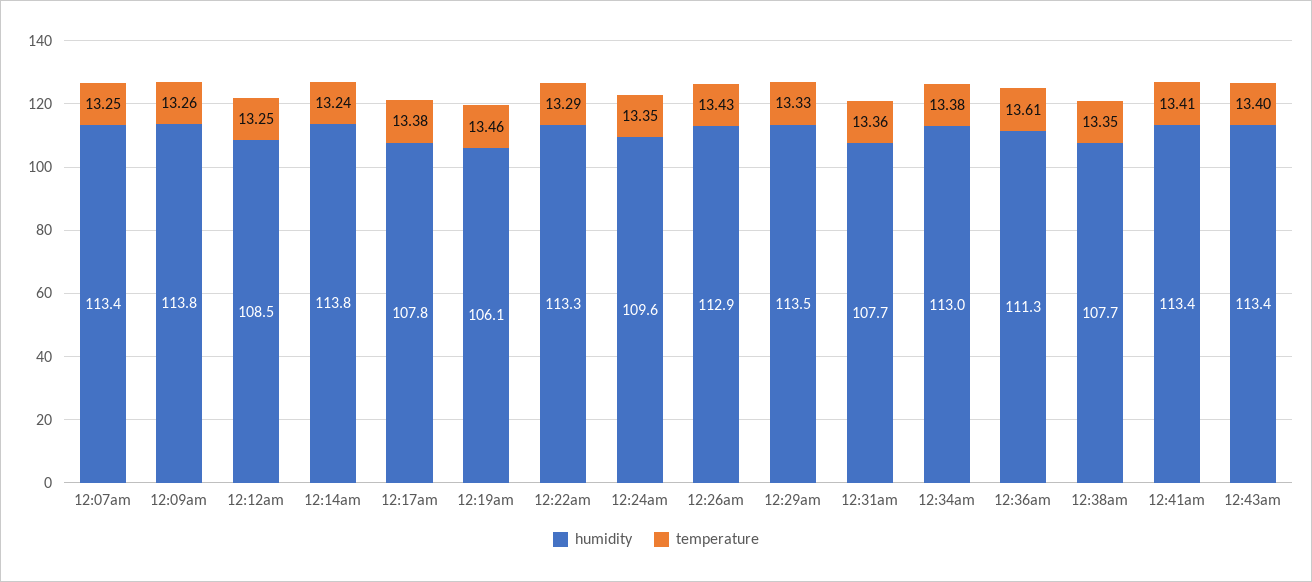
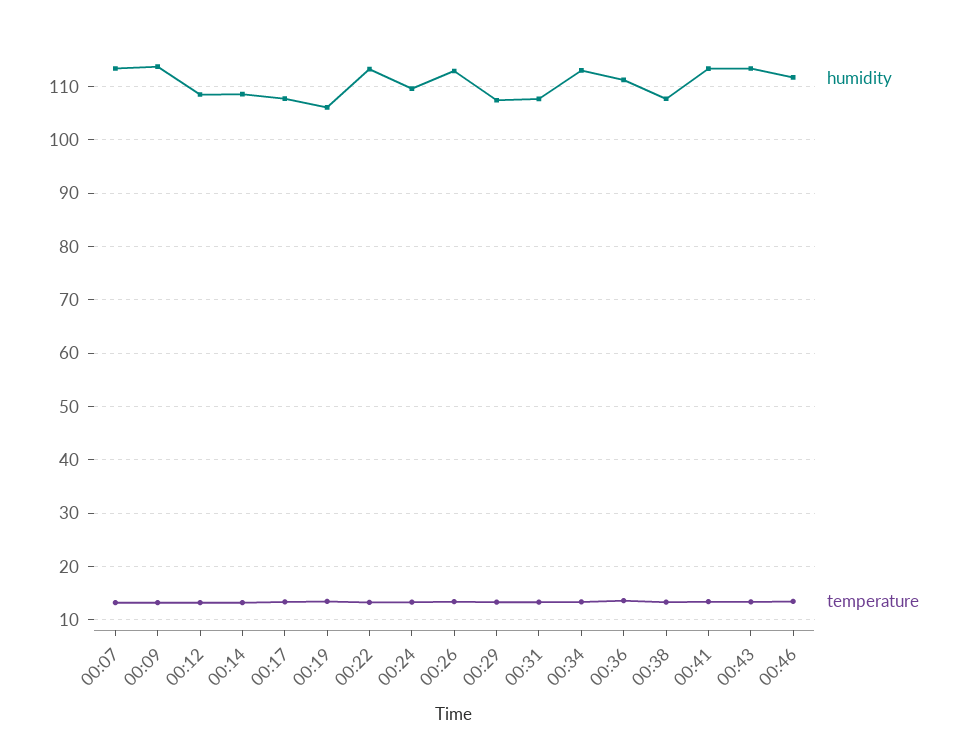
humidity, 12:14am: 113.8 -> 108
humidity, 12:29am: 113.5 -> 108
humidity, 00:46: none -> 112
temperature, 00:46: none -> 14

